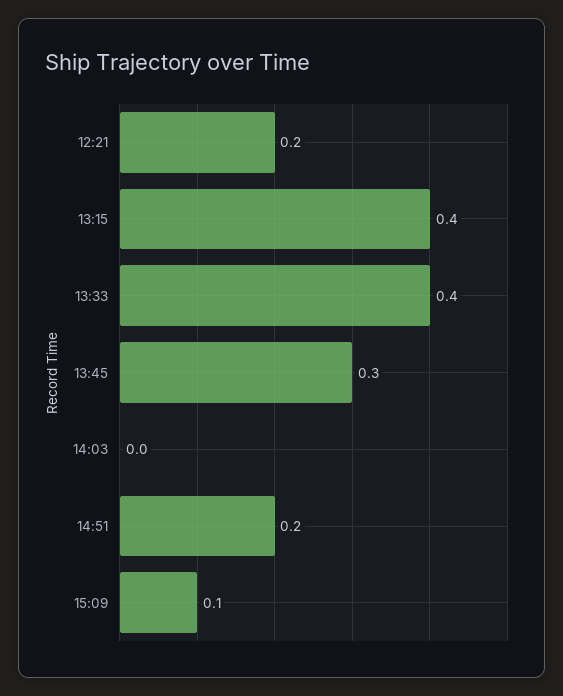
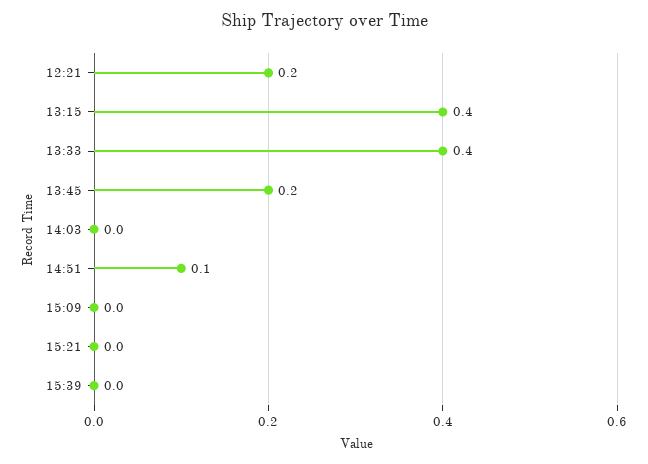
13:45: 0.3 -> 0.2
14:51: 0.2 -> 0.1
15:09: 0.1 -> 0
15:21: none -> 0
15:39: none -> 0

